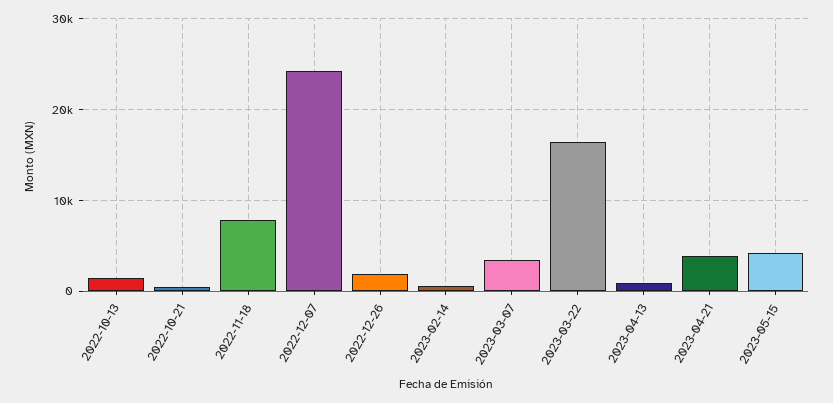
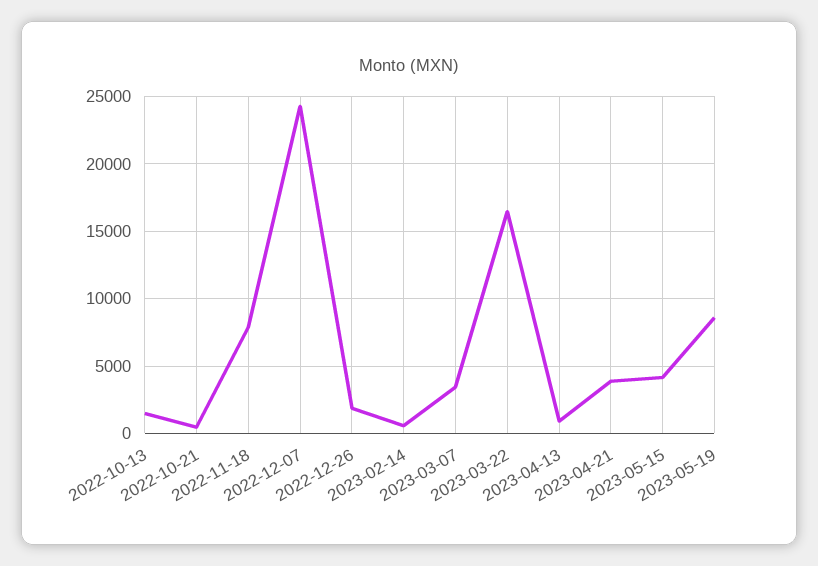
2023-05-19: none -> 8500

